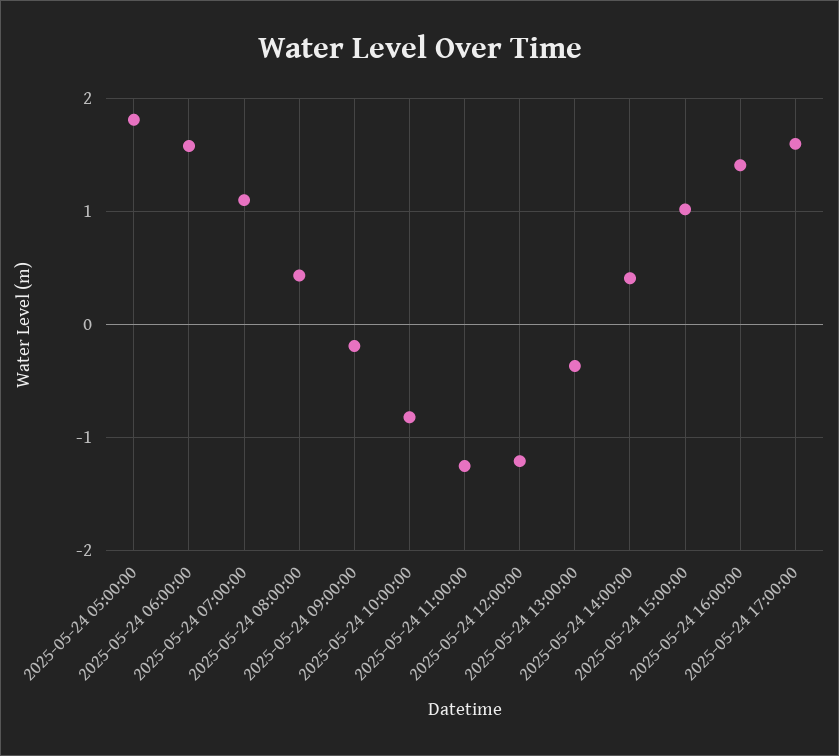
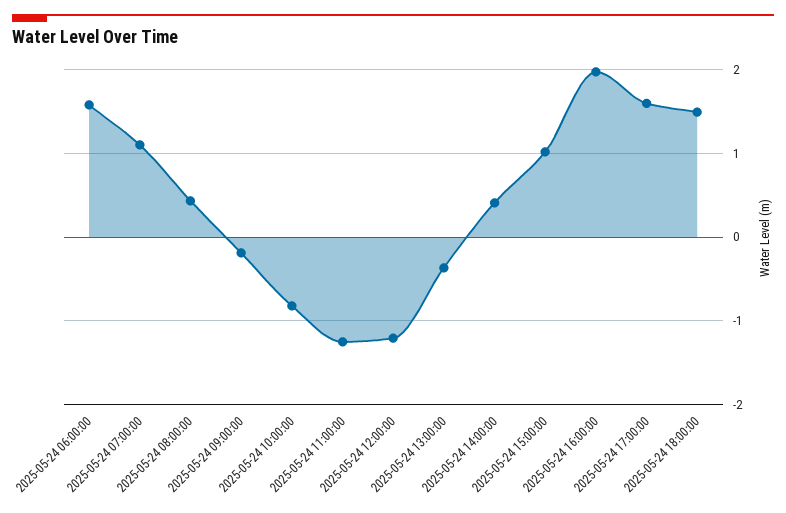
2025-05-24 05:00:00: 1.8 -> none
2025-05-24 16:00:00: 1.4 -> 2
2025-05-24 18:00:00: none -> 1.5

